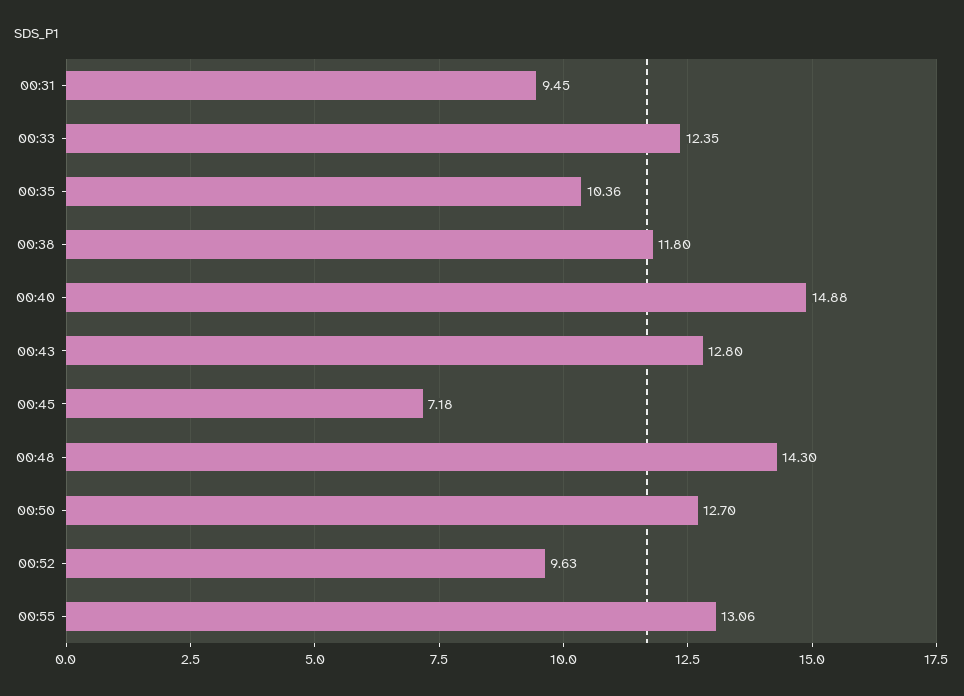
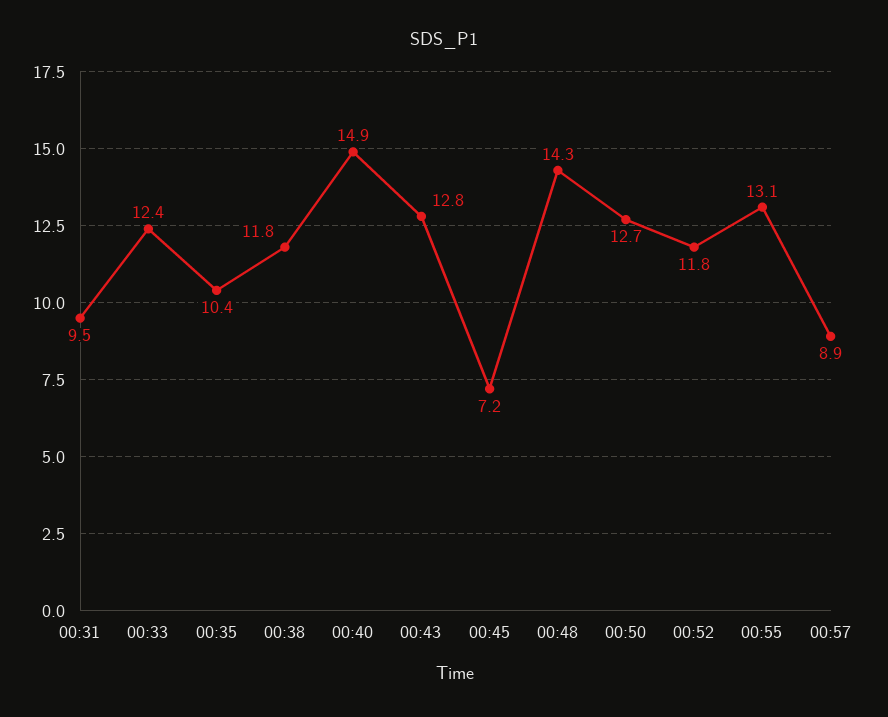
00:52: 9.63 -> 11.8
00:57: none -> 8.9

